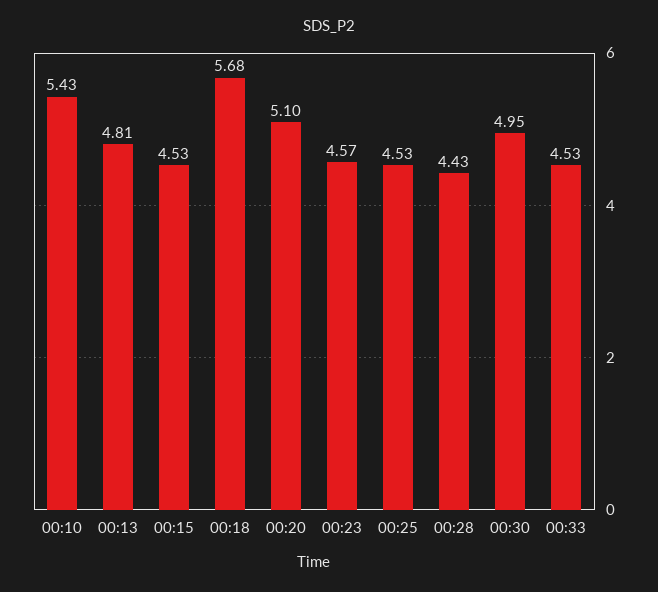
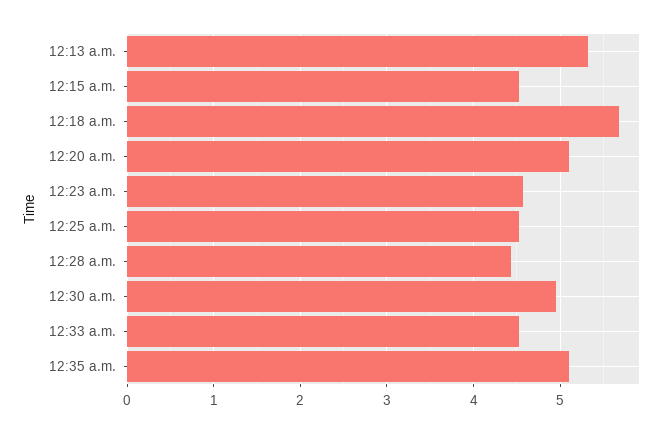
00:10: 5.43 -> none
00:13: 4.81 -> 5.3
12:35 a.m.: none -> 5.1

